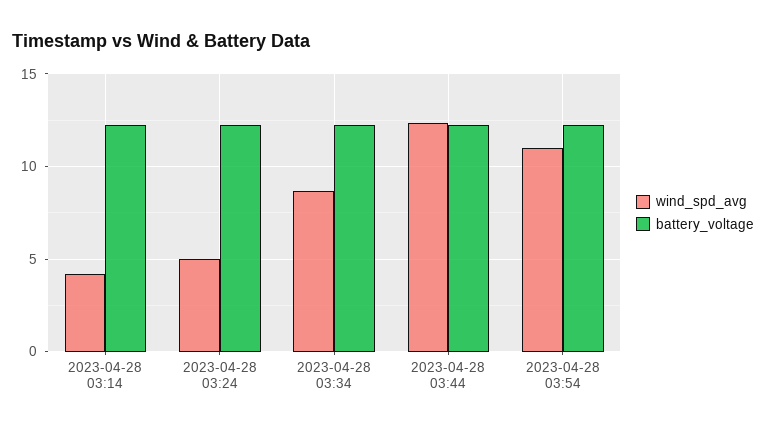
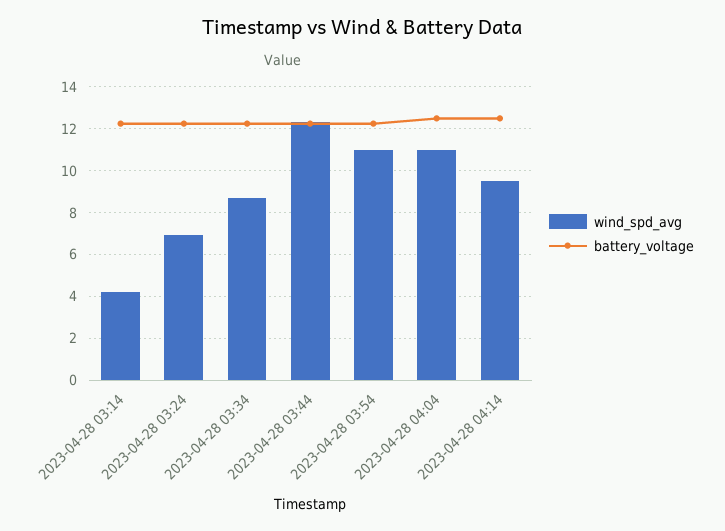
wind_spd_avg, 2023-04-28 03:24: 5 -> 7
wind_spd_avg, 2023-04-28 04:04: none -> 11
battery_voltage, 2023-04-28 04:04: none -> 12.5
wind_spd_avg, 2023-04-28 04:14: none -> 9.5
battery_voltage, 2023-04-28 04:14: none -> 12.5

